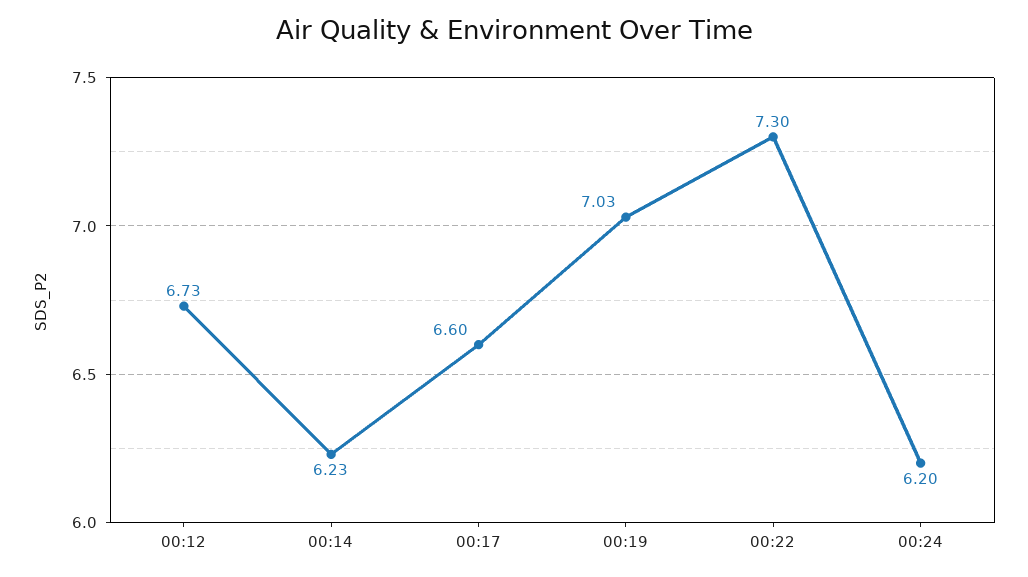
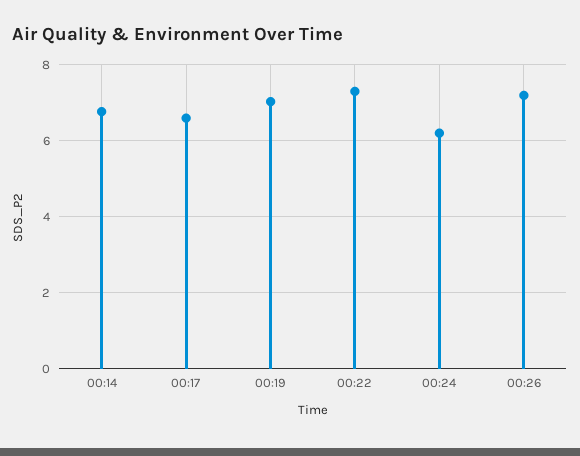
00:12: 6.73 -> none
00:14: 6.23 -> 6.8
00:26: none -> 7.2

